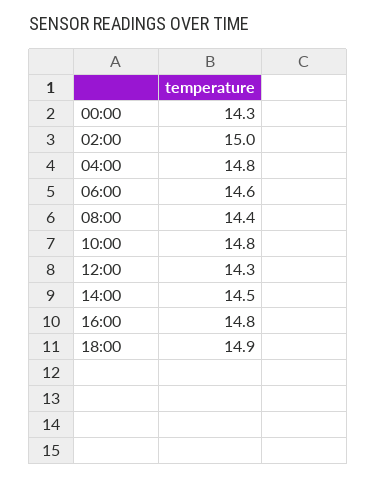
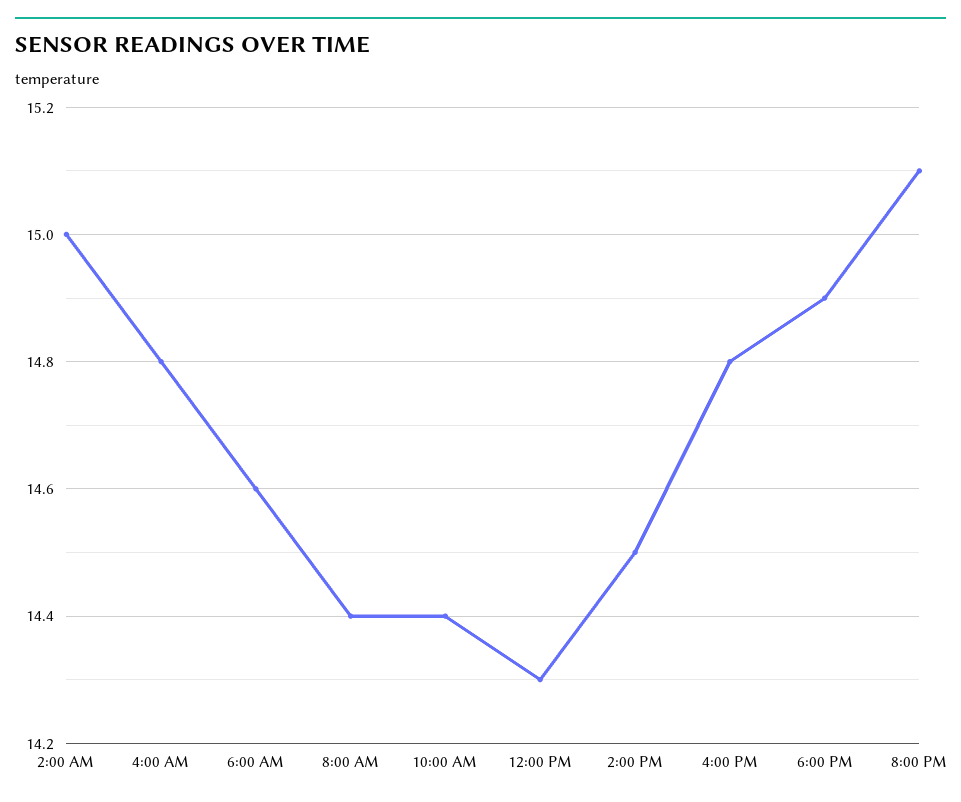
00:00: 14.3 -> none
10:00: 14.8 -> 14.4
8:00 PM: none -> 15.1

